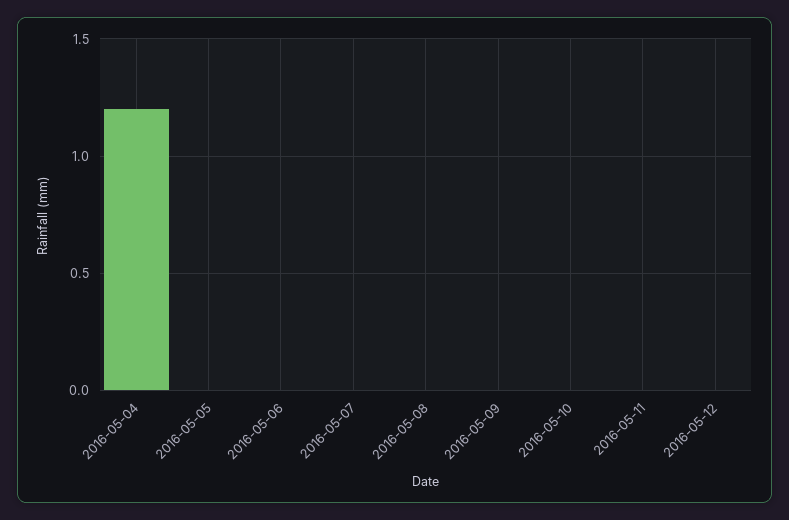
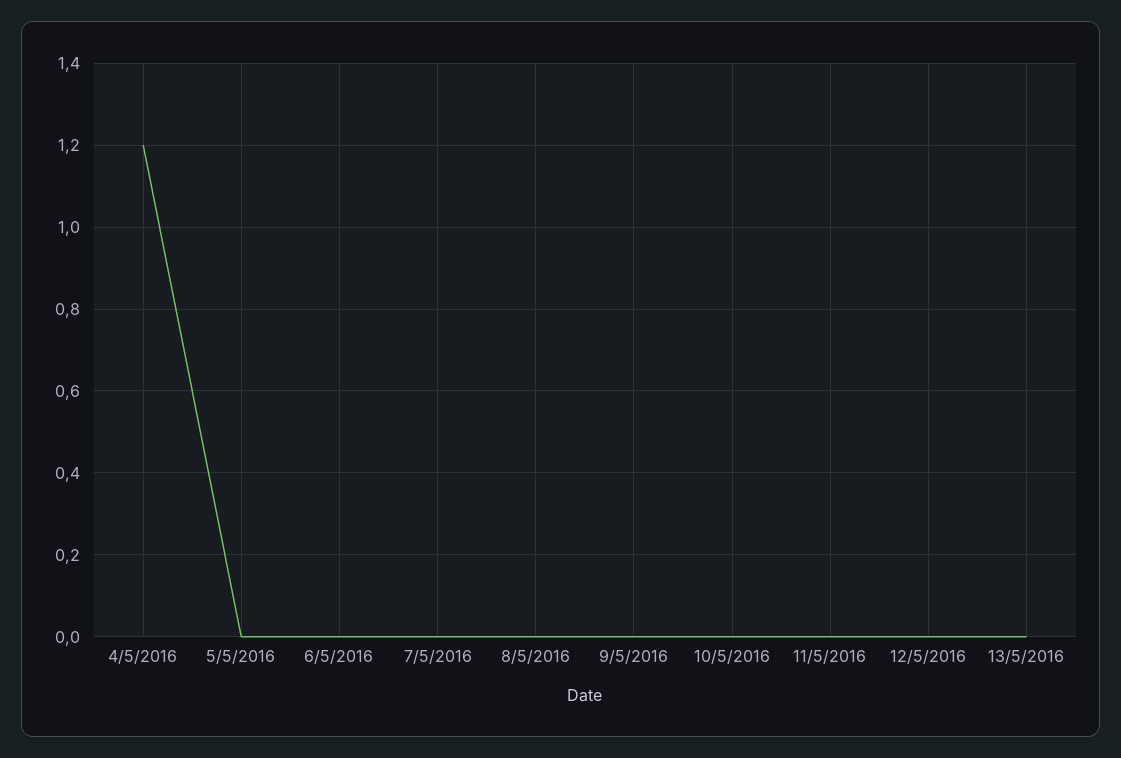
13/5/2016: none -> 0

